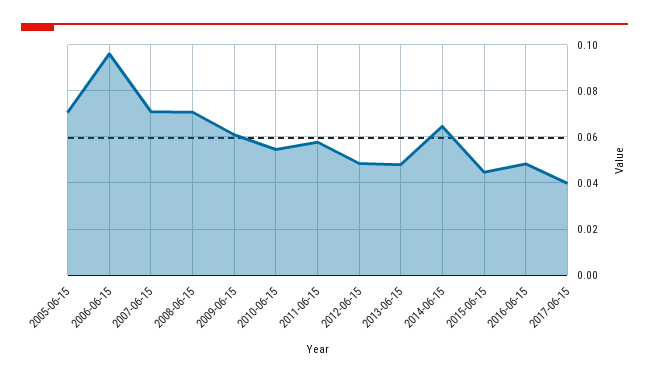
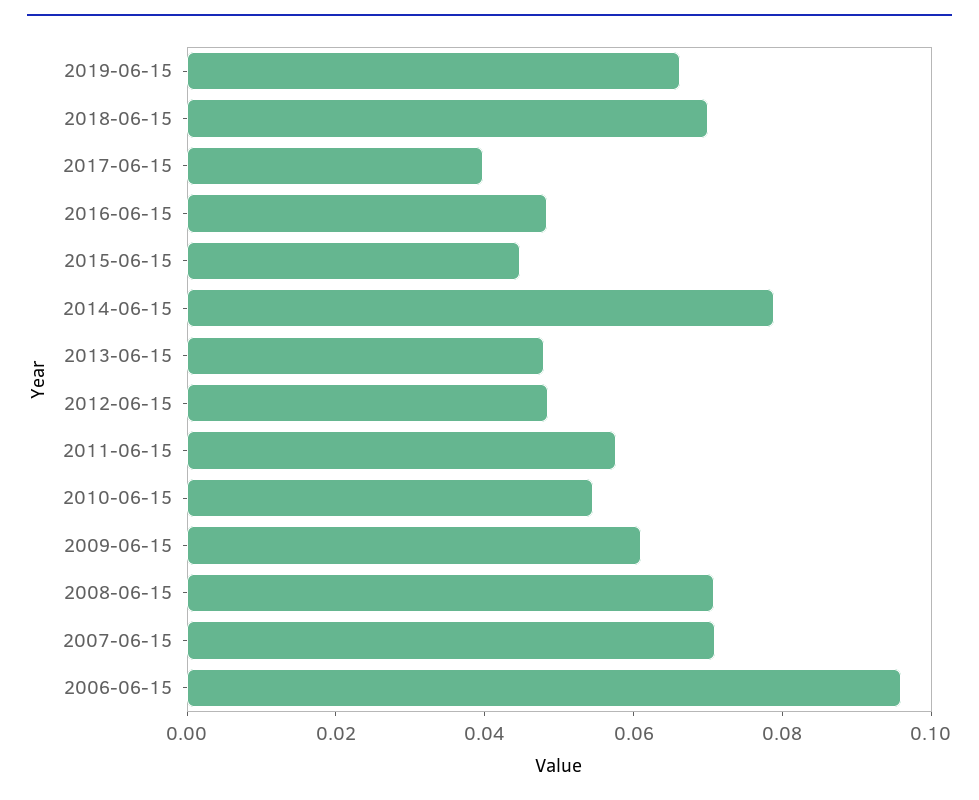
2005-06-15: 0.07 -> none
2014-06-15: 0.065 -> 0.08
2019-06-15: none -> 0.065
2018-06-15: none -> 0.07

